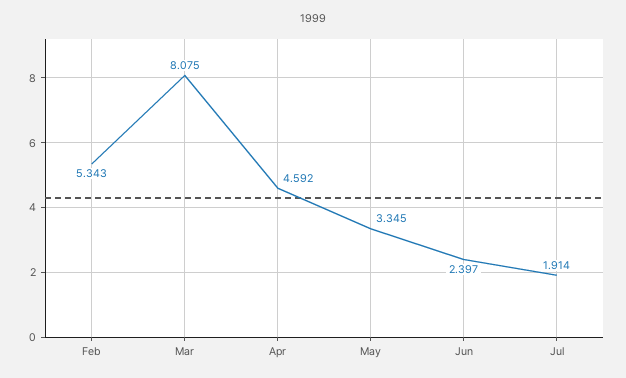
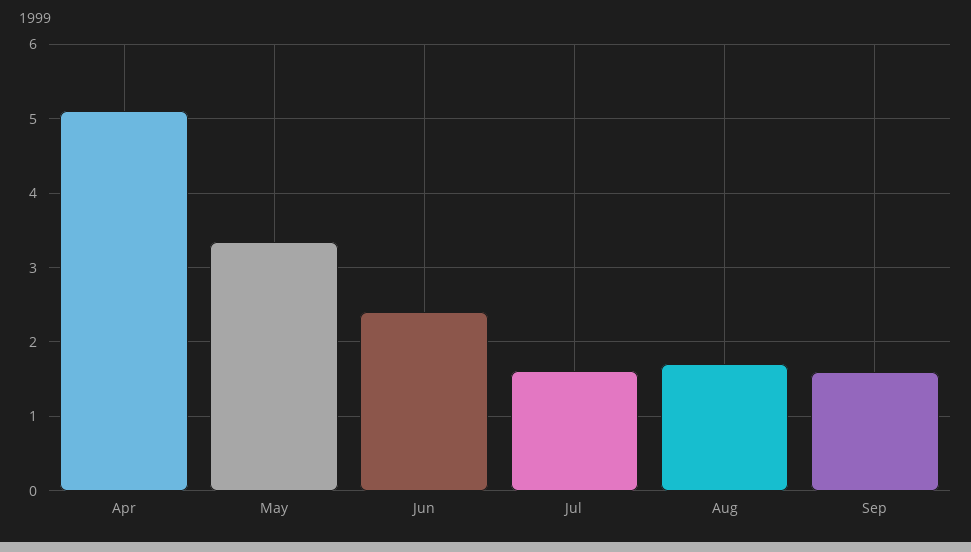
Feb: 5.343 -> none
Mar: 8.075 -> none
Apr: 4.592 -> 5.1
Jul: 1.914 -> 1.6
Aug: none -> 1.7
Sep: none -> 1.6

